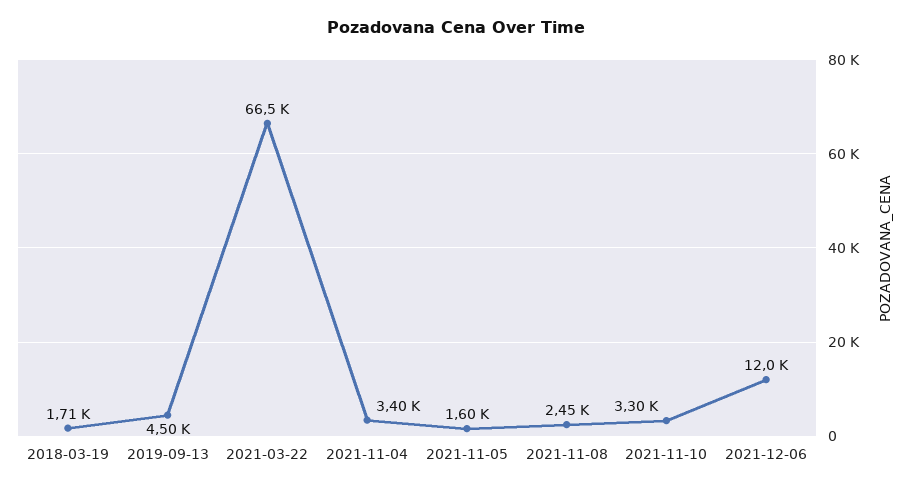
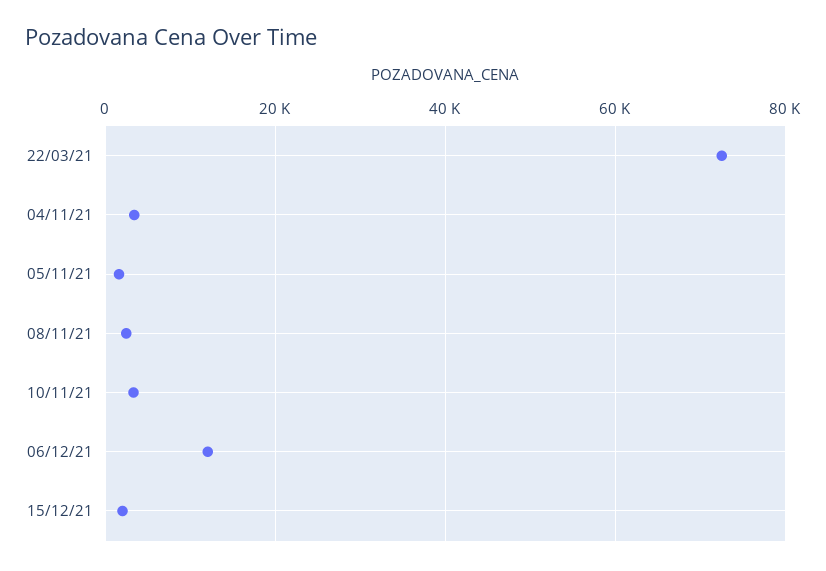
2018-03-19: 1710 -> none
2019-09-13: 4500 -> none
2021-03-22: 66500 -> 72000
15/12/21: none -> 2000

